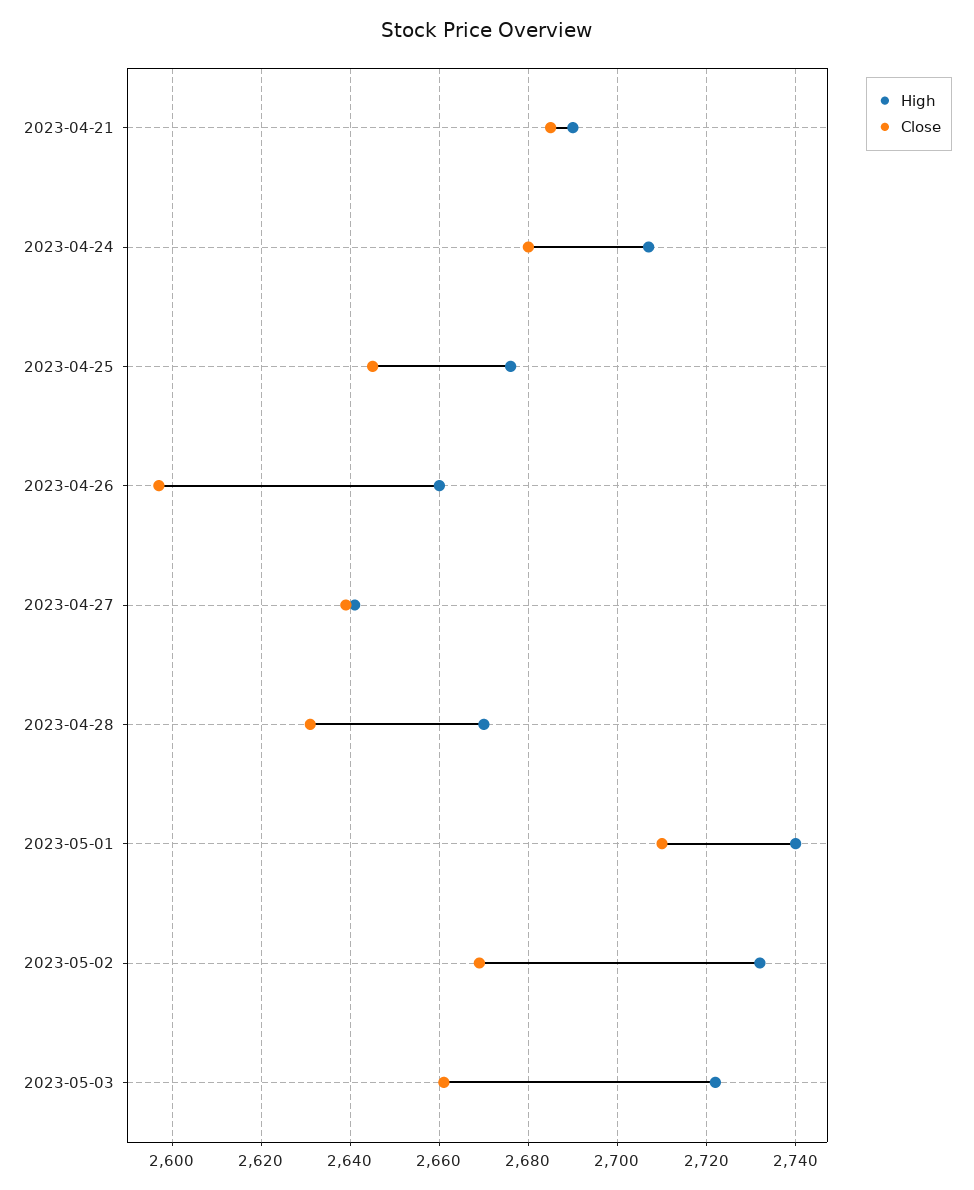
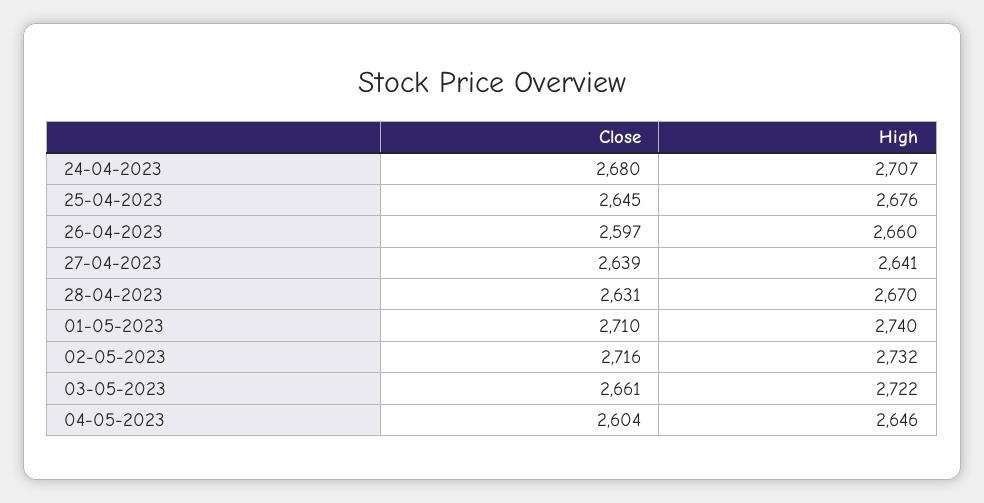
High, 2023-04-21: 2690 -> none
Close, 2023-04-21: 2685 -> none
Close, 2023-05-02: 2670 -> 2716
Close, 04-05-2023: none -> 2604
High, 04-05-2023: none -> 2646

